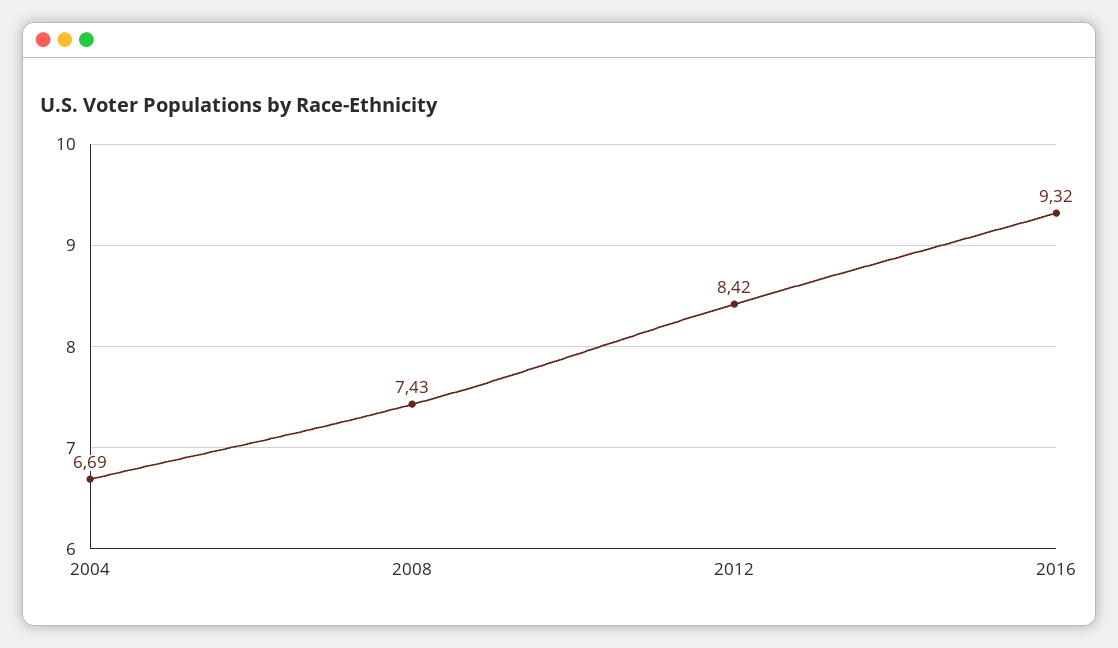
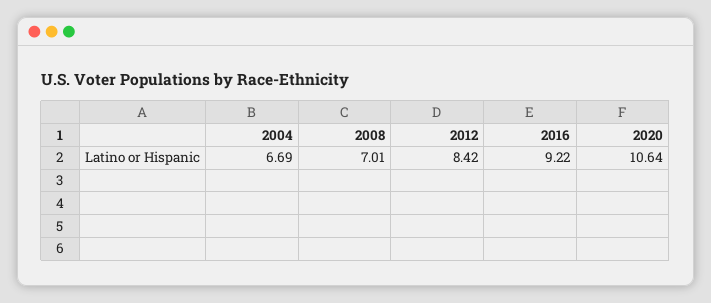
2008: 7.43 -> 7.01
2016: 9.32 -> 9.22
2020: none -> 10.64

